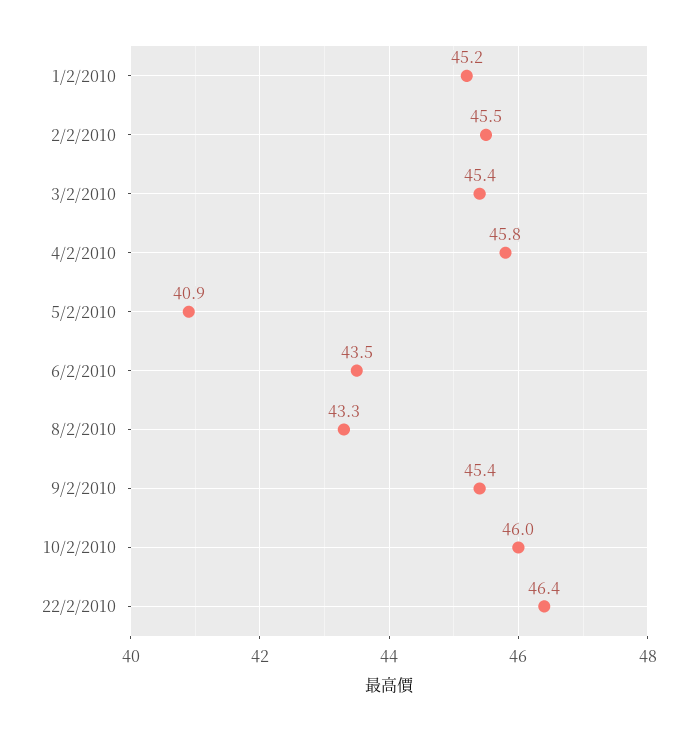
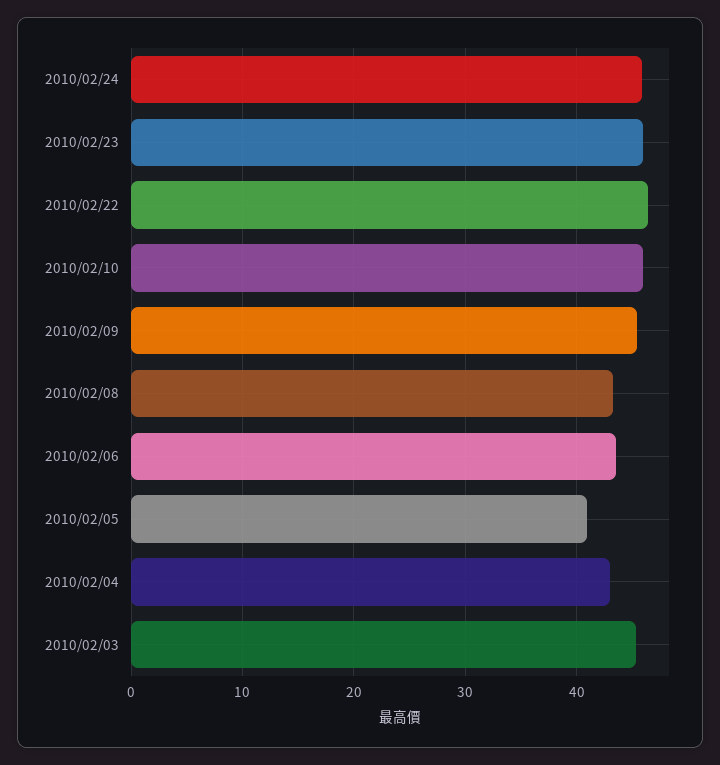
1/2/2010: 45.2 -> none
2/2/2010: 45.5 -> none
4/2/2010: 45.8 -> 43
2010/02/24: none -> 46
2010/02/23: none -> 46

